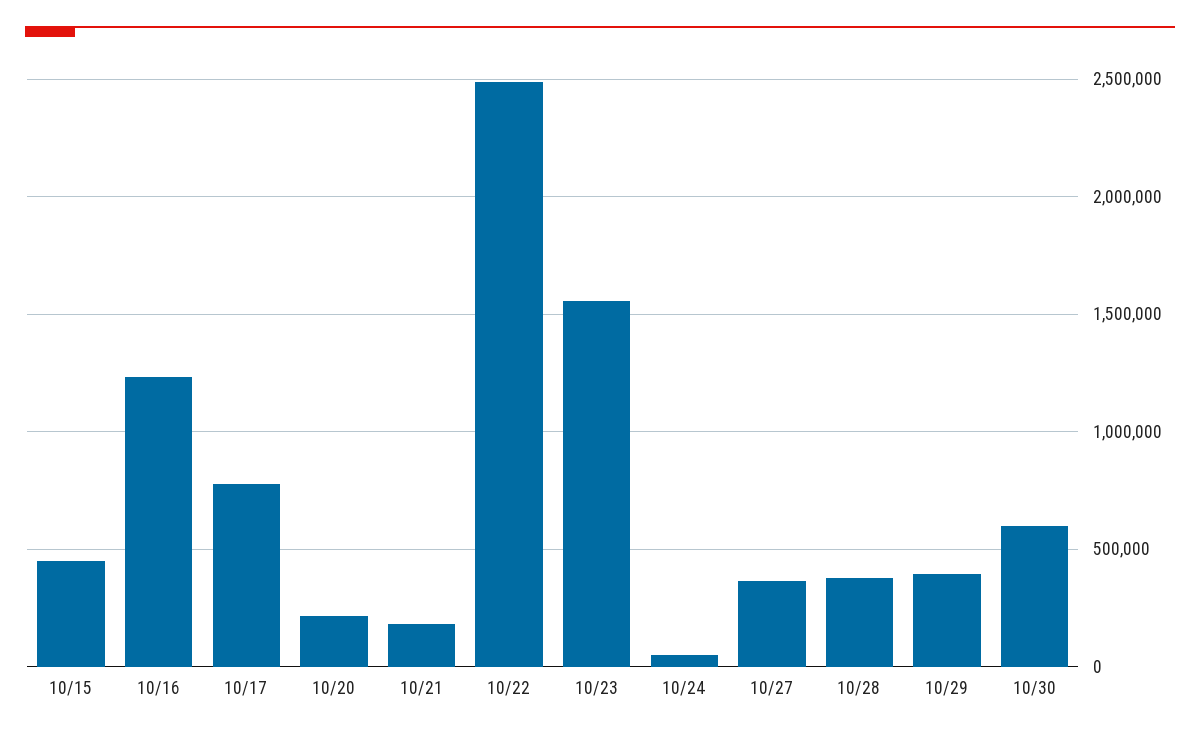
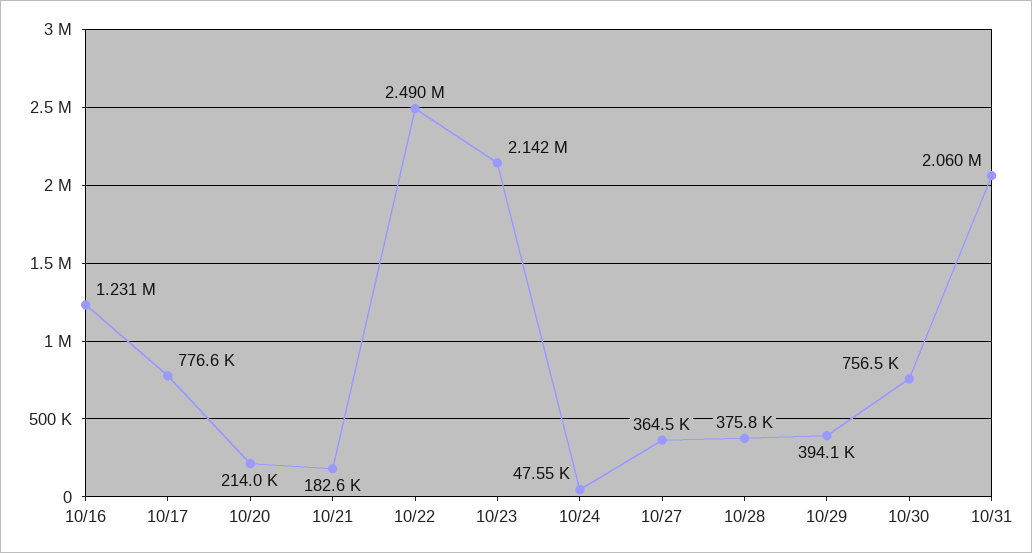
10/15: 450000 -> none
10/23: 1550000 -> 2142000
10/30: 600000 -> 756500
10/31: none -> 2060000

